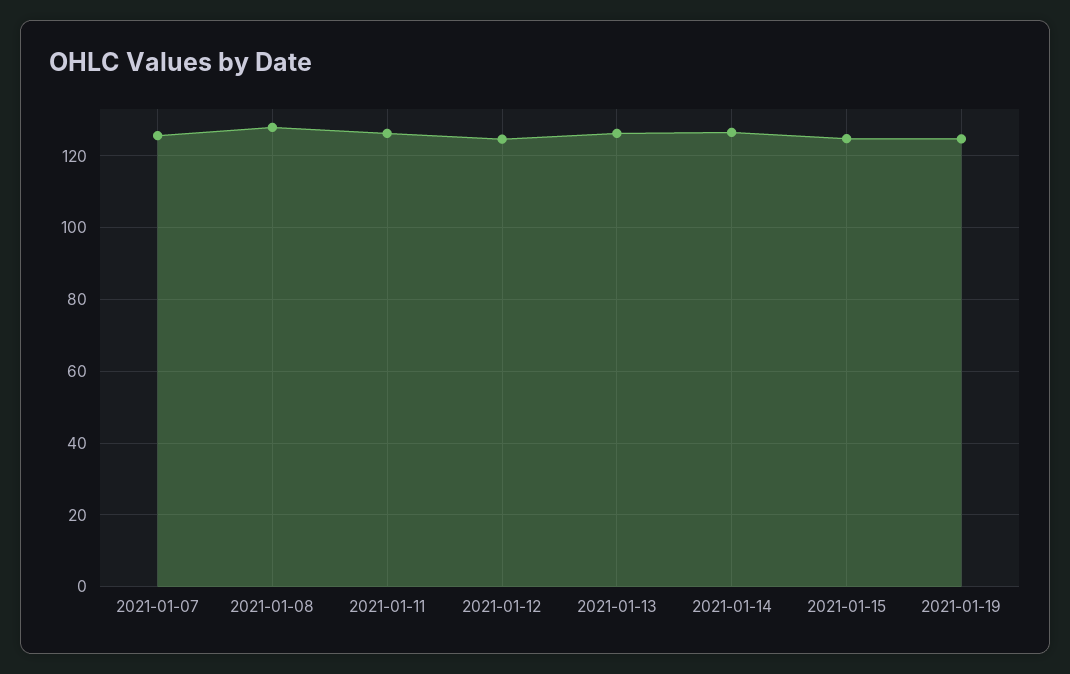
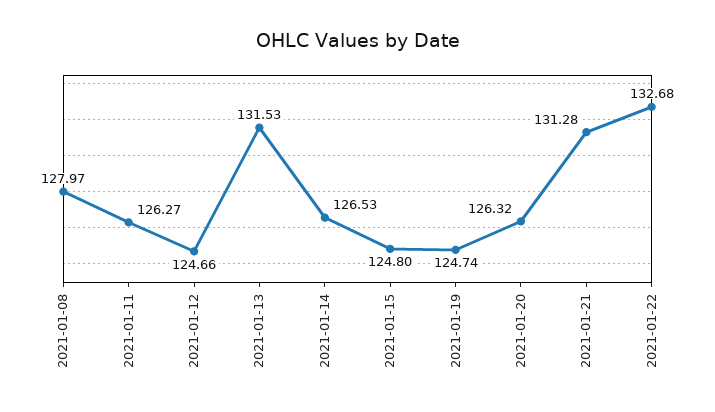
2021-01-07: 126 -> none
2021-01-13: 126 -> 131.53
2021-01-20: none -> 126.32
2021-01-21: none -> 131.28
2021-01-22: none -> 132.68

